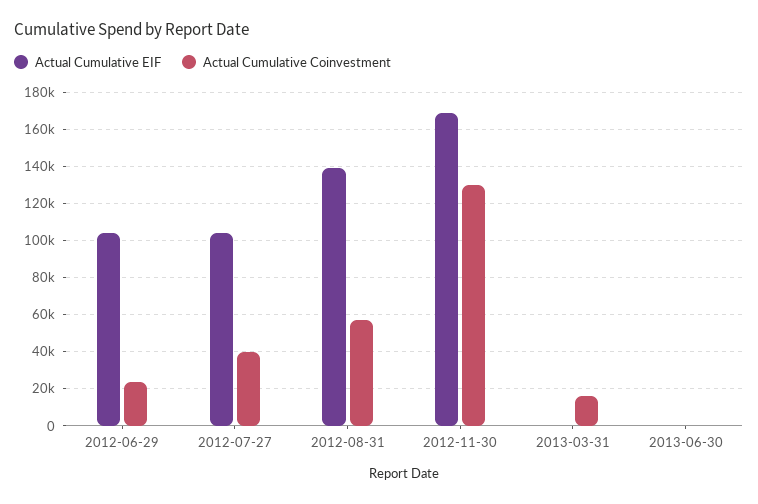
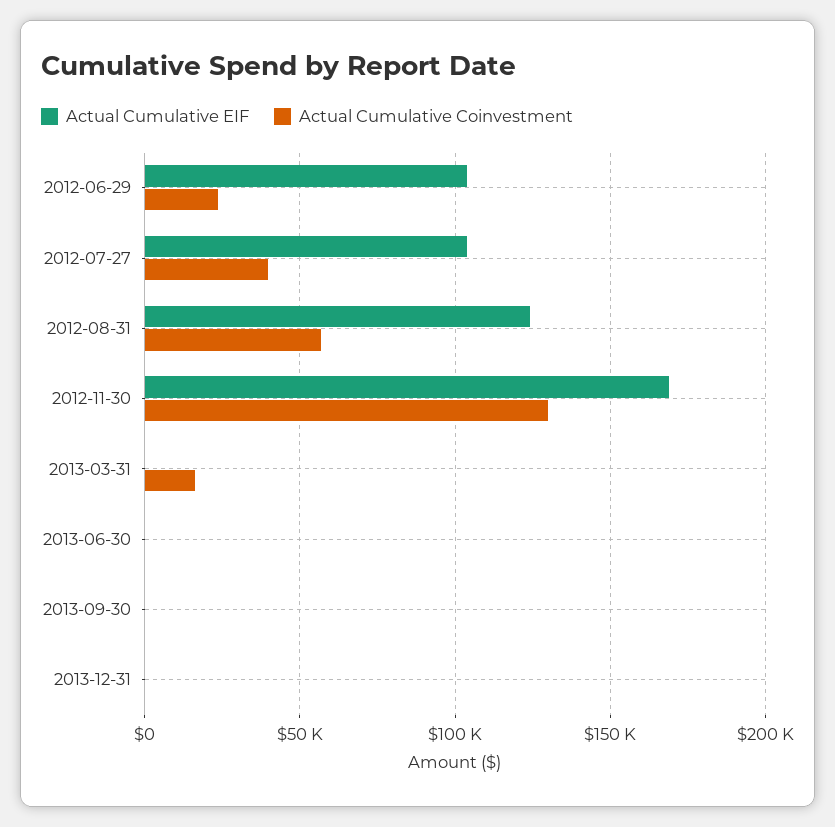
Actual Cumulative EIF, 2012-08-31: 140000 -> 125000
Actual Cumulative EIF, 2013-09-30: none -> 0
Actual Cumulative Coinvestment, 2013-09-30: none -> 0
Actual Cumulative EIF, 2013-12-31: none -> 0
Actual Cumulative Coinvestment, 2013-12-31: none -> 0

